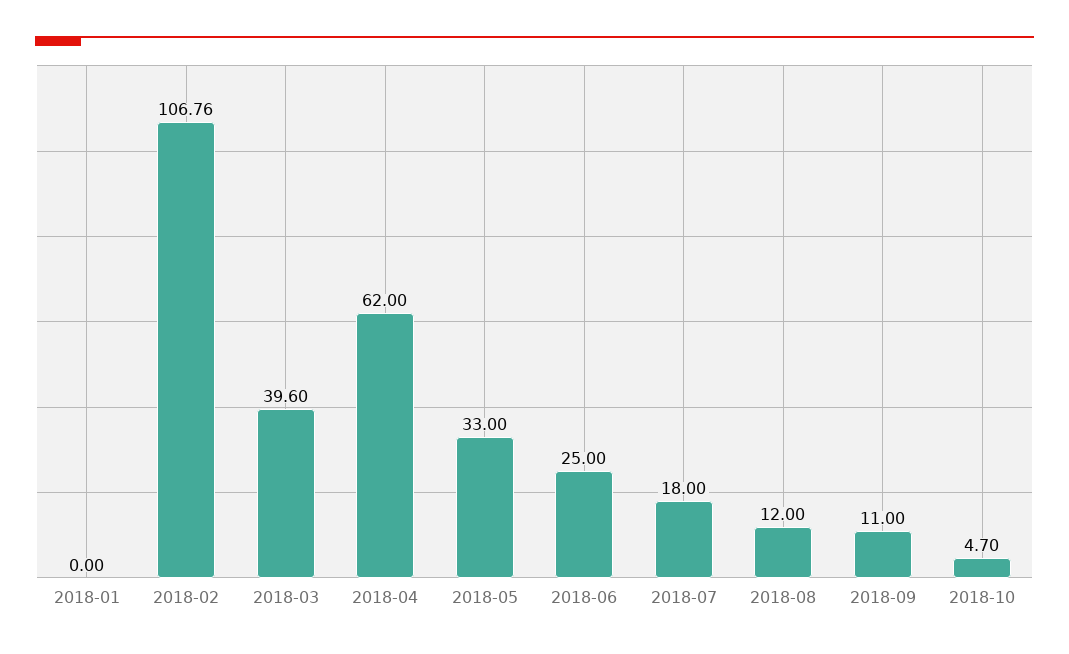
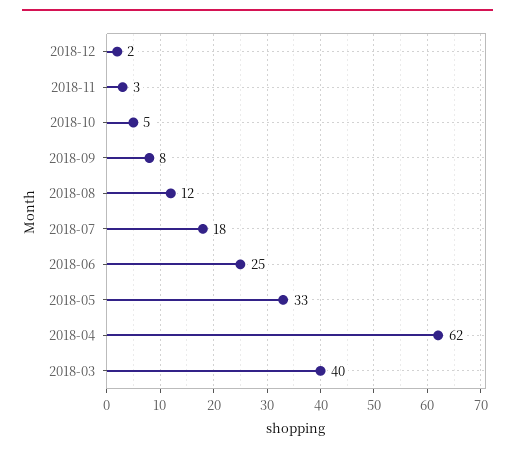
2018-01: 0 -> none
2018-02: 106.76 -> none
2018-09: 11 -> 8
2018-12: none -> 2
2018-11: none -> 3

